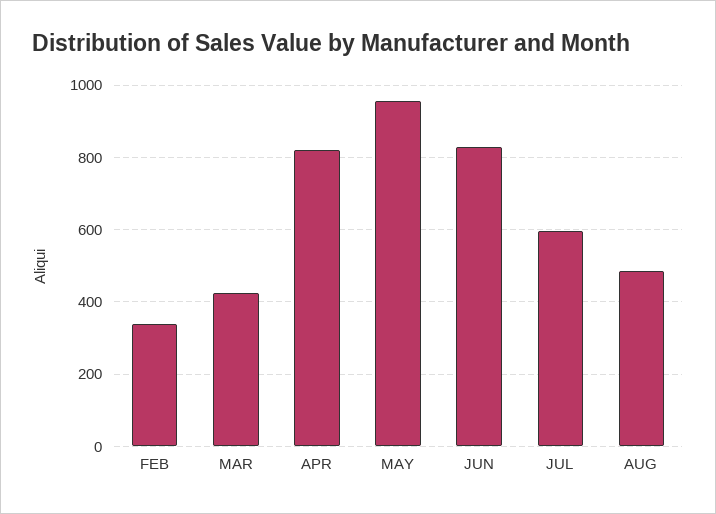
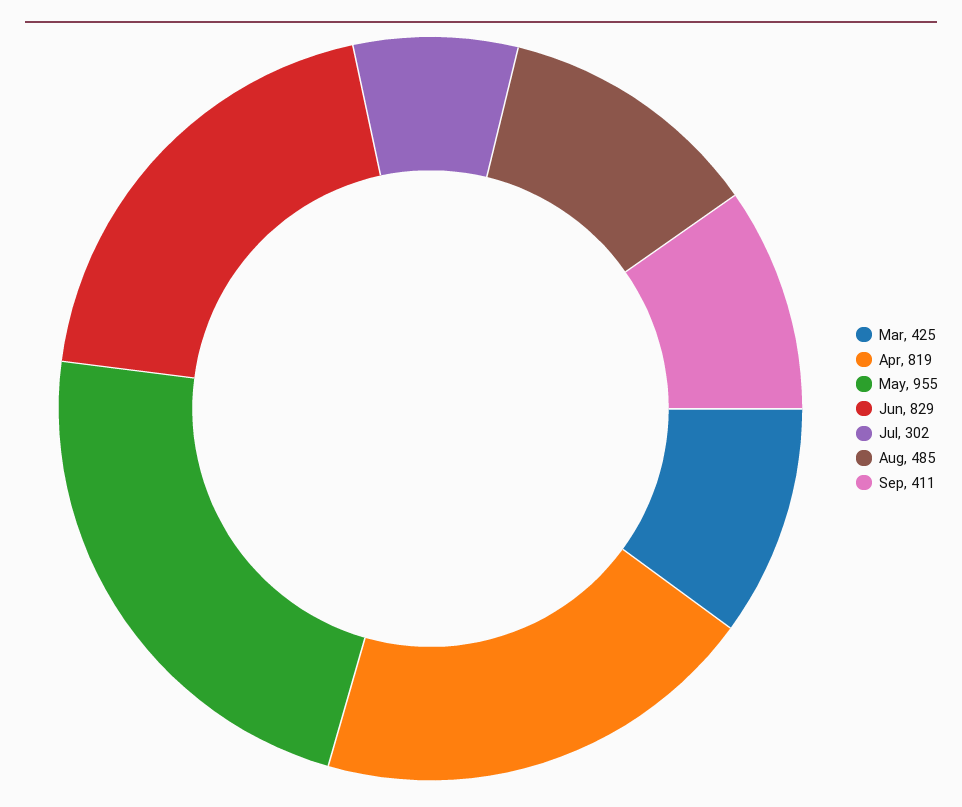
FEB: 340 -> none
JUL: 600 -> 302
Sep: none -> 411

